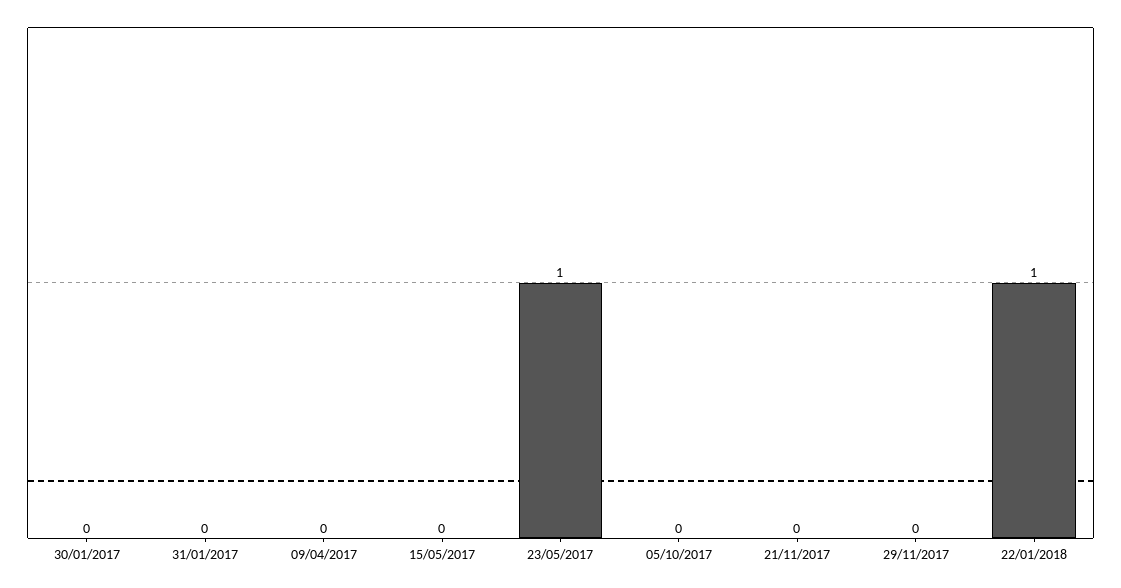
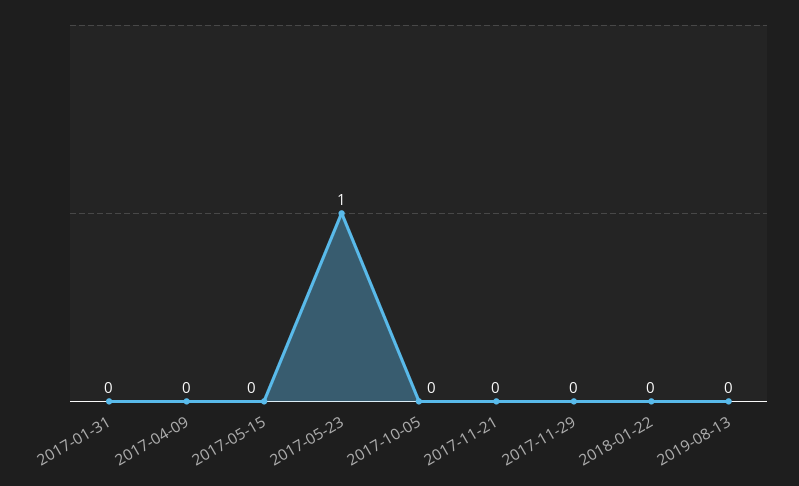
30/01/2017: 0 -> none
22/01/2018: 1 -> 0
2019-08-13: none -> 0

